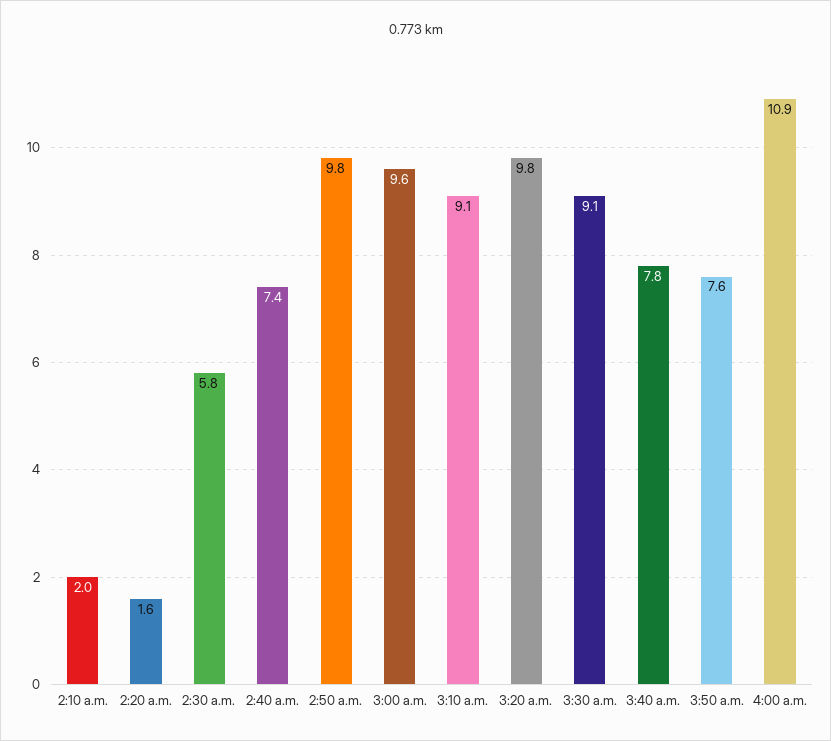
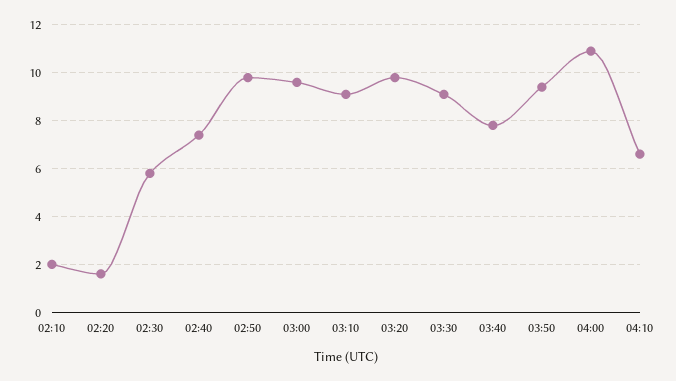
3:50 a.m.: 7.6 -> 9.5
04:10: none -> 6.5

